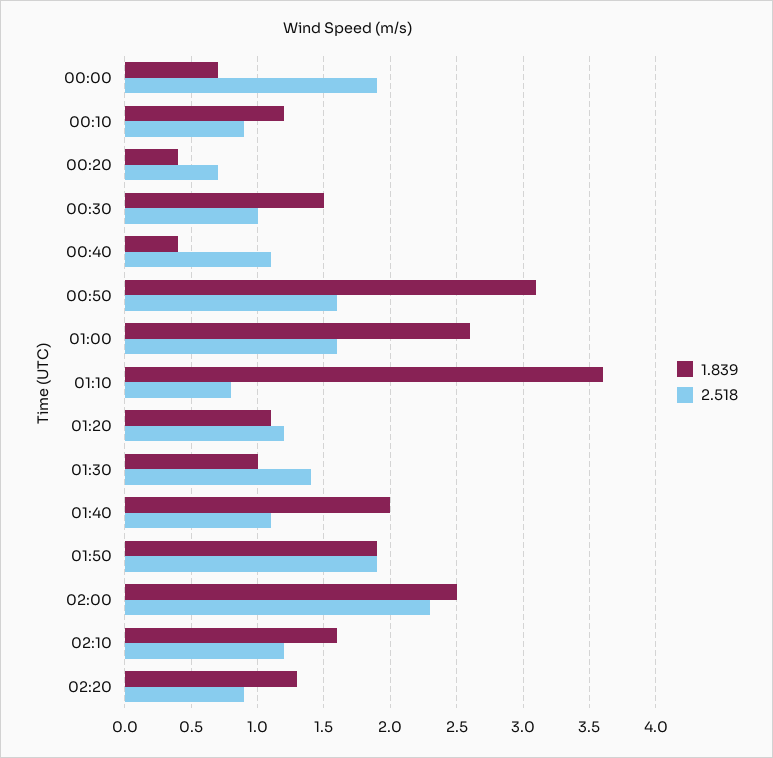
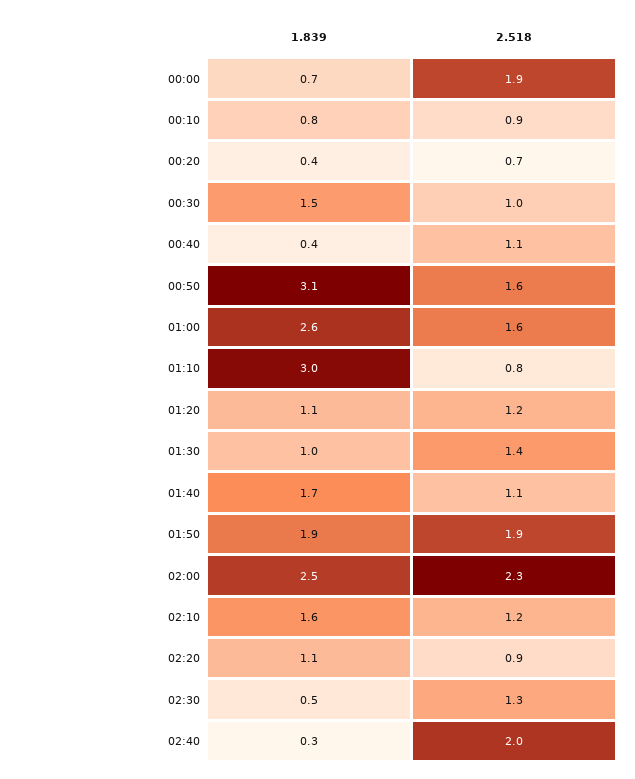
1.839, 00:10: 1.2 -> 0.8
1.839, 01:10: 3.6 -> 3
1.839, 01:40: 2 -> 1.7
1.839, 02:20: 1.3 -> 1.1
1.839, 02:30: none -> 0.5
2.518, 02:30: none -> 1.3
1.839, 02:40: none -> 0.3
2.518, 02:40: none -> 2

